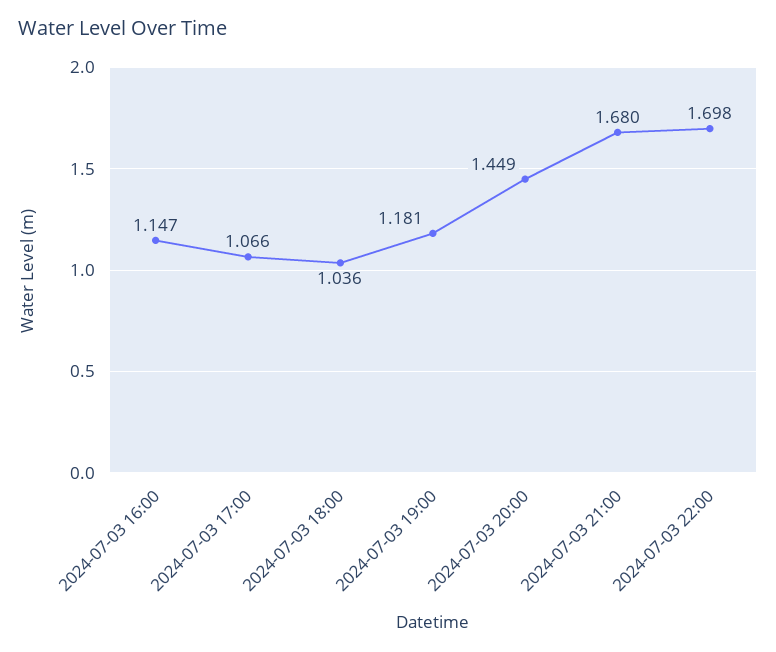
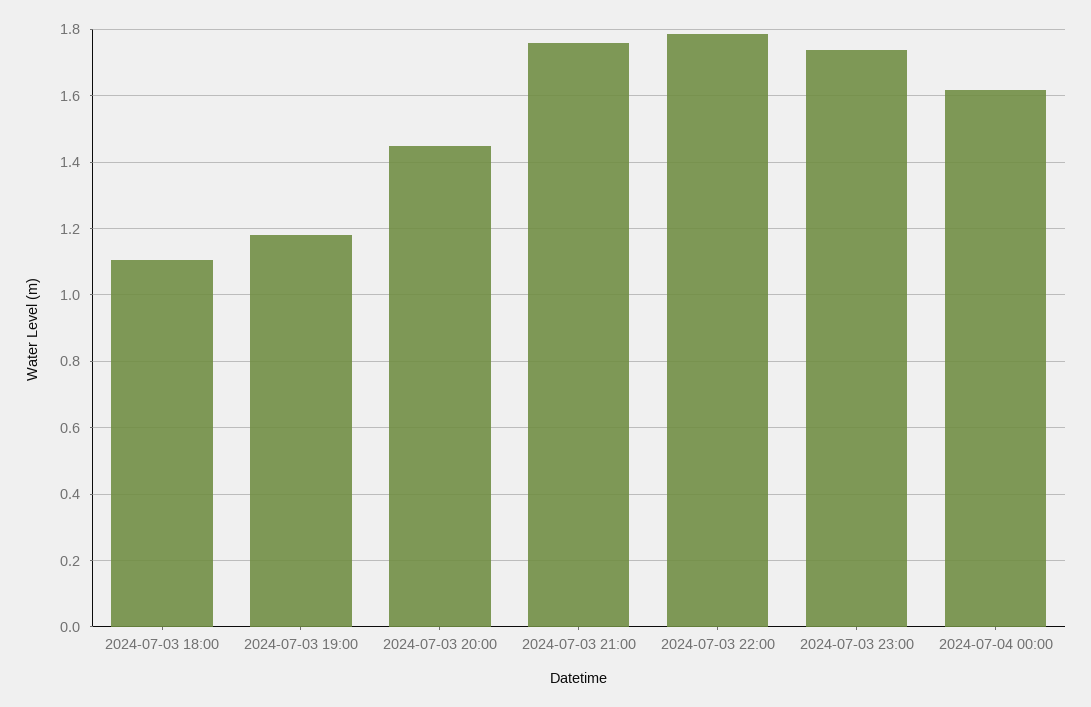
2024-07-03 16:00: 1.147 -> none
2024-07-03 17:00: 1.066 -> none
2024-07-03 18:00: 1.036 -> 1.1
2024-07-03 21:00: 1.68 -> 1.76
2024-07-03 22:00: 1.698 -> 1.78
2024-07-03 23:00: none -> 1.74
2024-07-04 00:00: none -> 1.62

